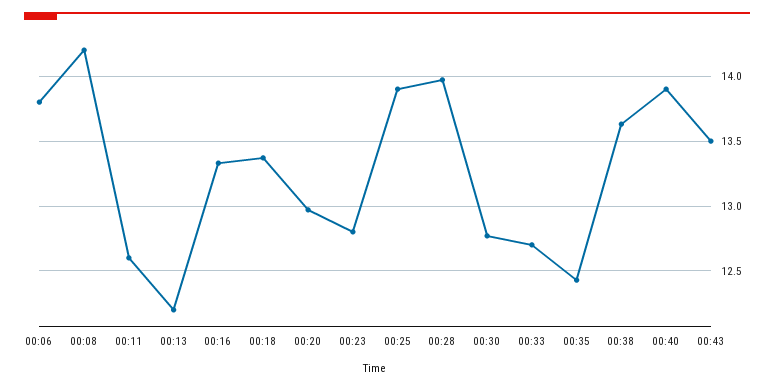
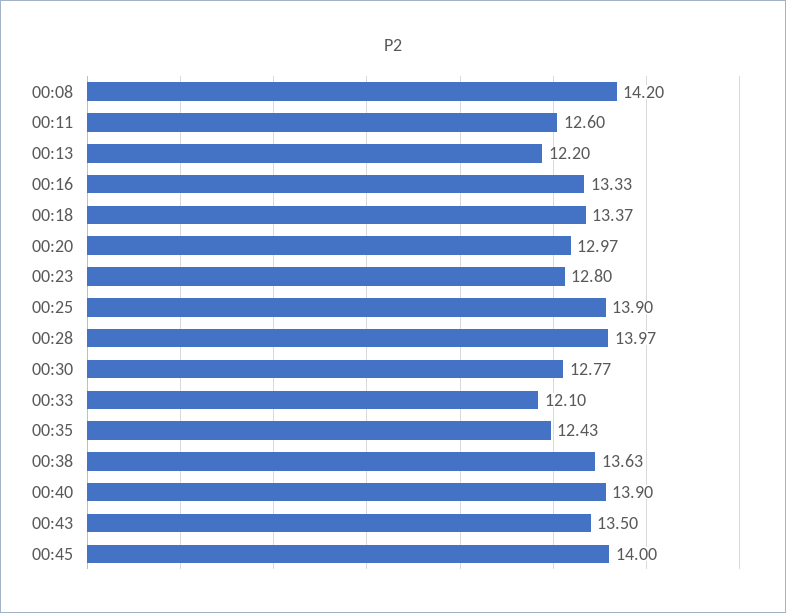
00:06: 13.8 -> none
00:33: 12.7 -> 12.1
00:45: none -> 14

